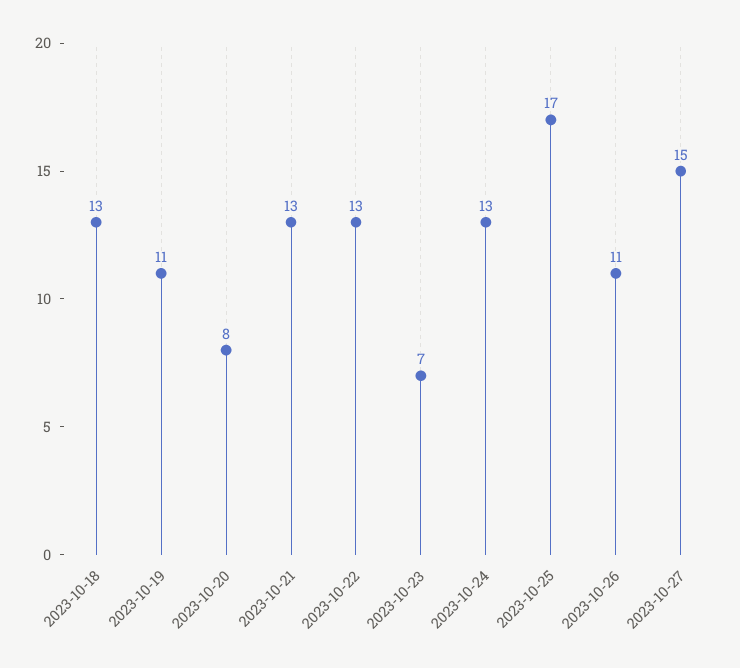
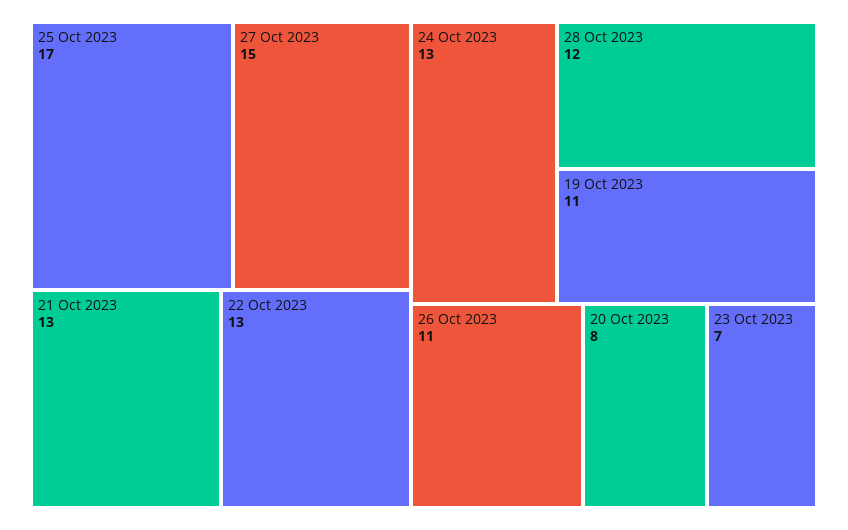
2023-10-18: 13 -> none
28 Oct 2023: none -> 12

